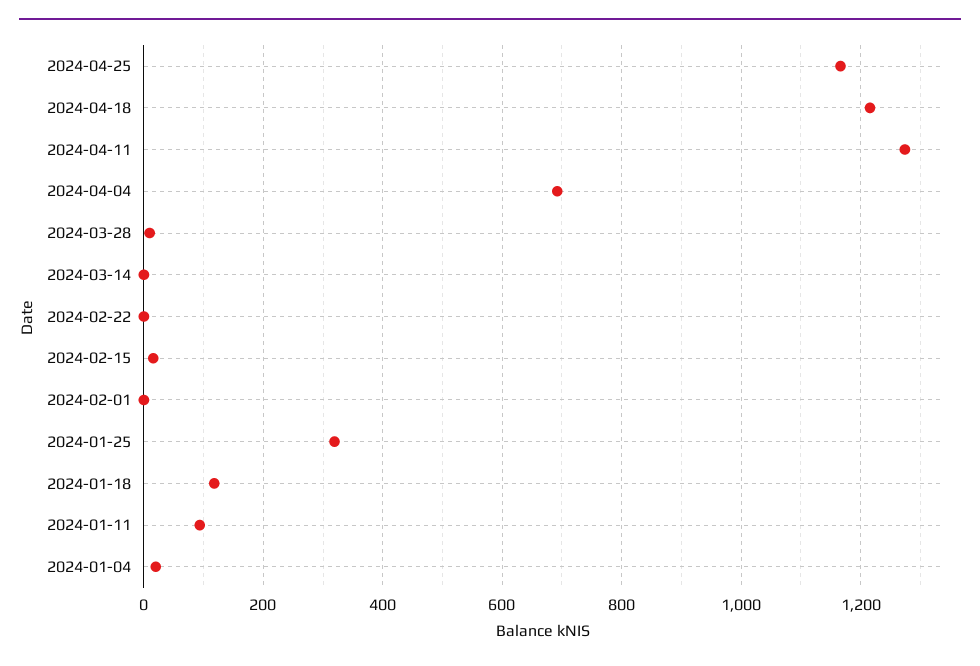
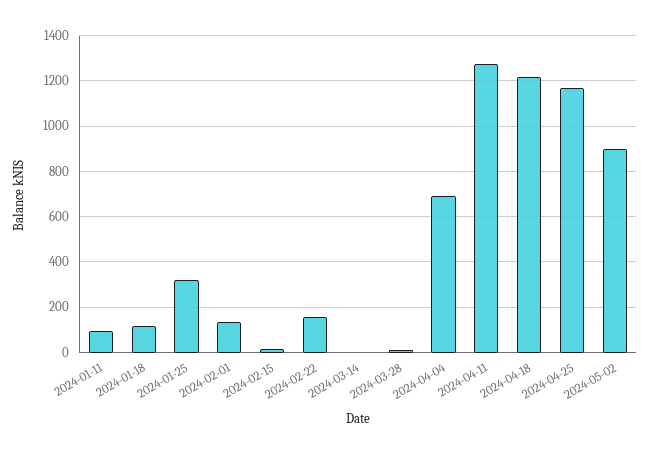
2024-02-22: 0 -> 150
2024-02-01: 0 -> 150
2024-01-04: 20 -> none
2024-05-02: none -> 900

